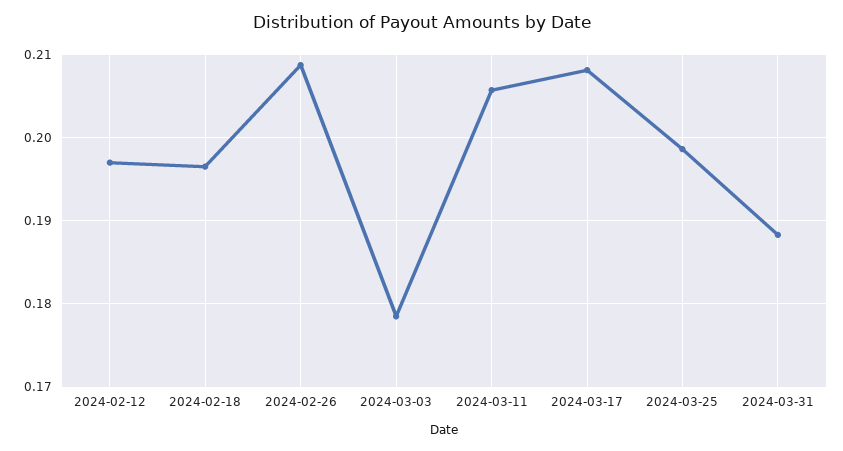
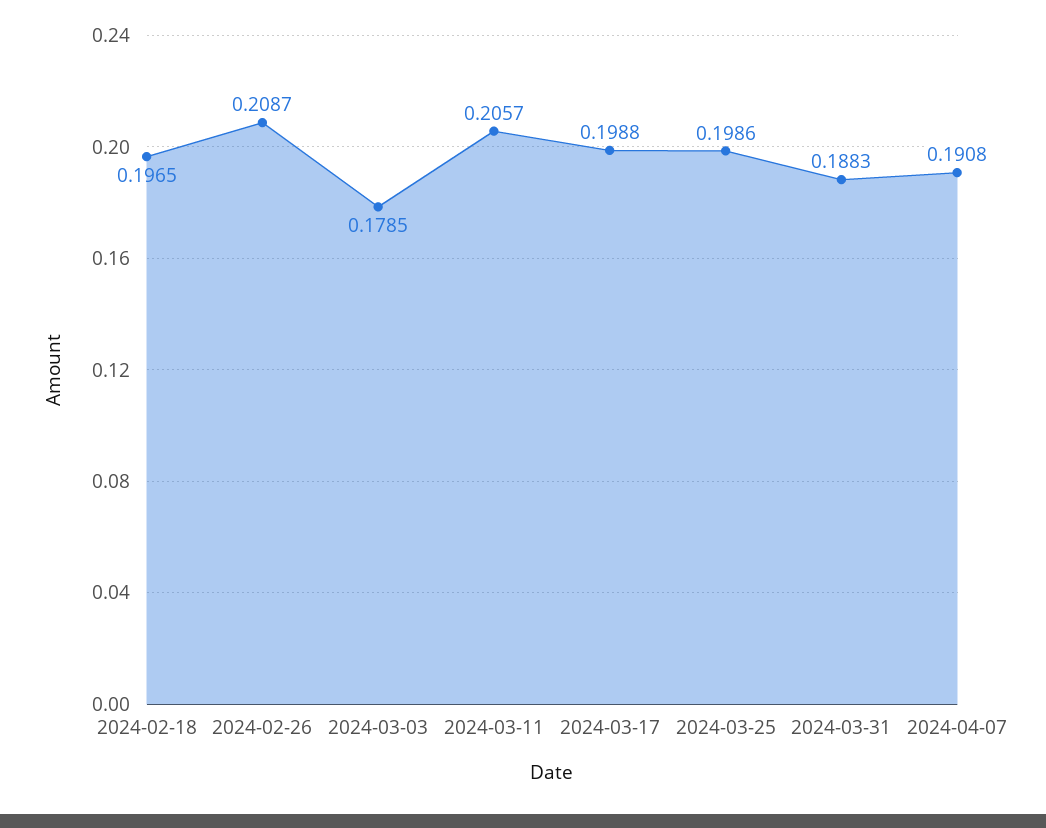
2024-02-12: 0.197 -> none
2024-03-17: 0.208 -> 0.1988
2024-04-07: none -> 0.1908

